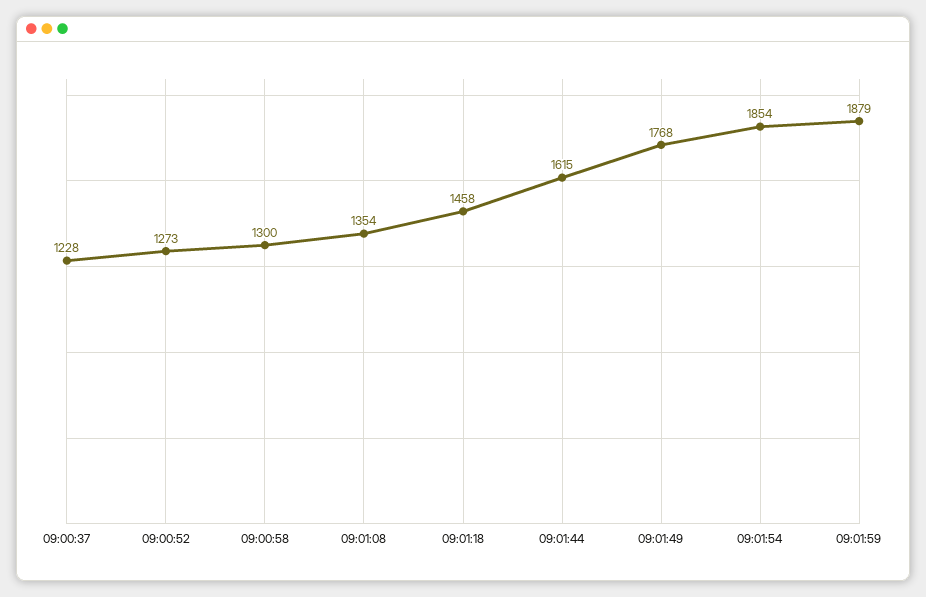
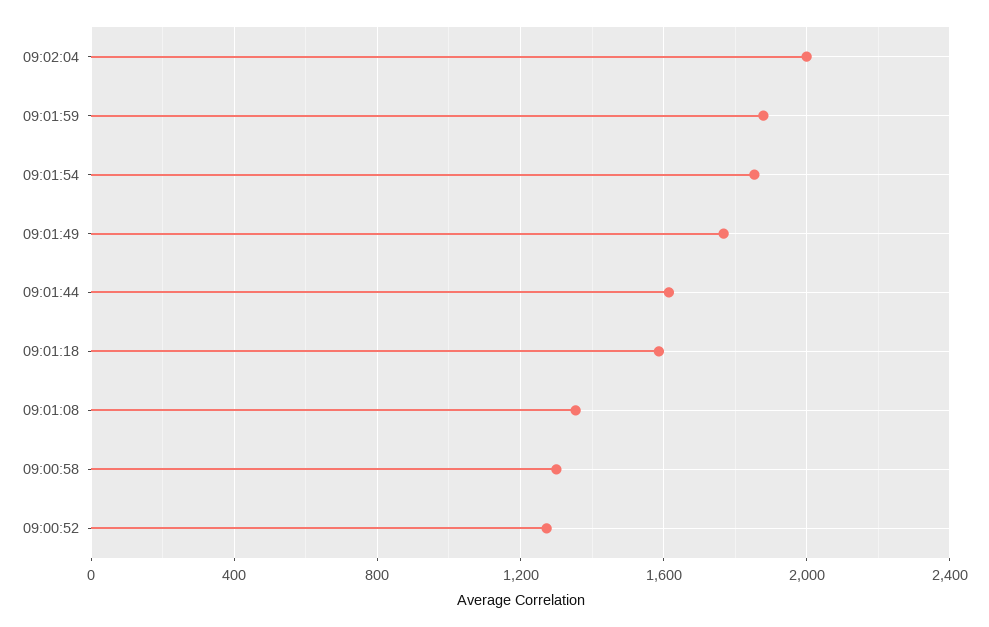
09:00:37: 1228 -> none
09:01:18: 1458 -> 1600
09:02:04: none -> 2000

